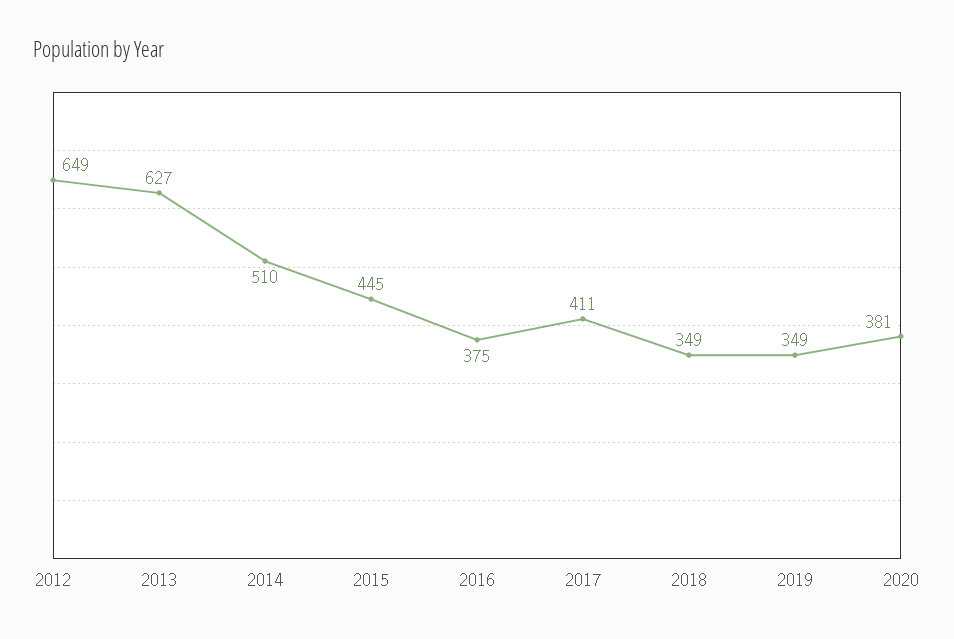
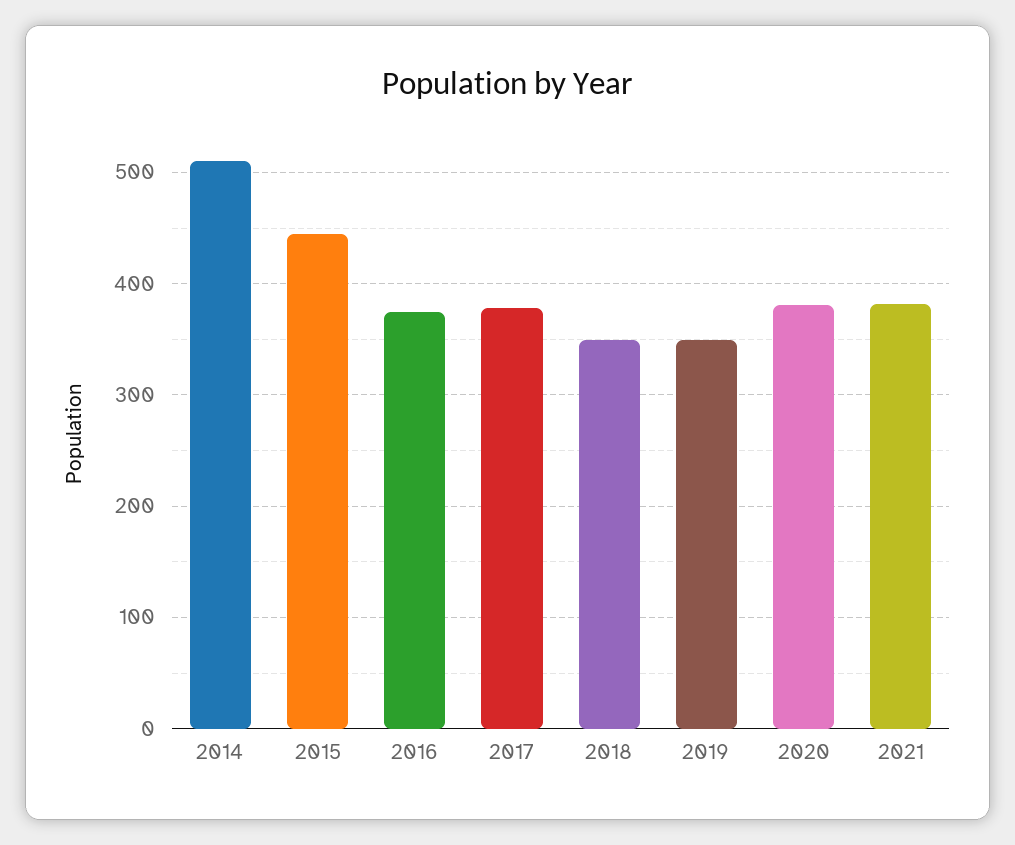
2012: 649 -> none
2013: 627 -> none
2017: 411 -> 380
2021: none -> 380

